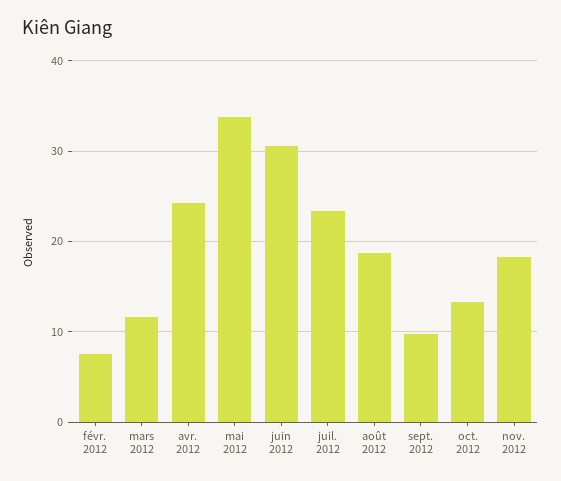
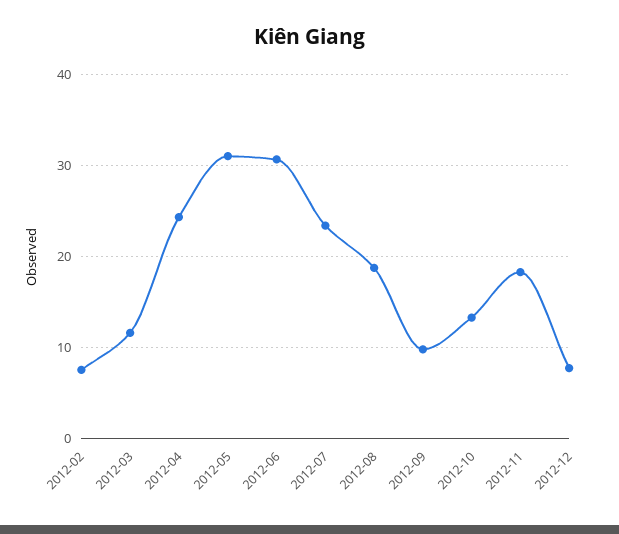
mai 2012: 34 -> 31
2012-12: none -> 8

